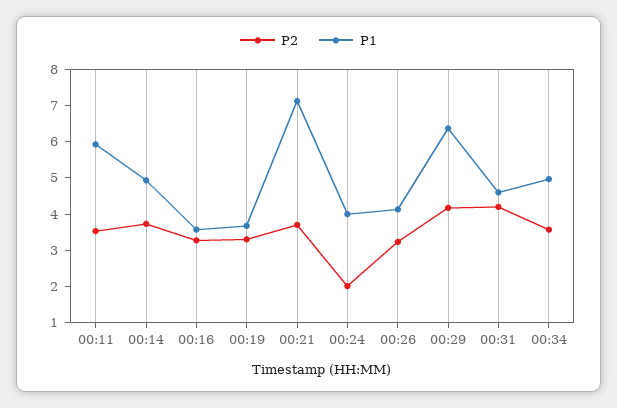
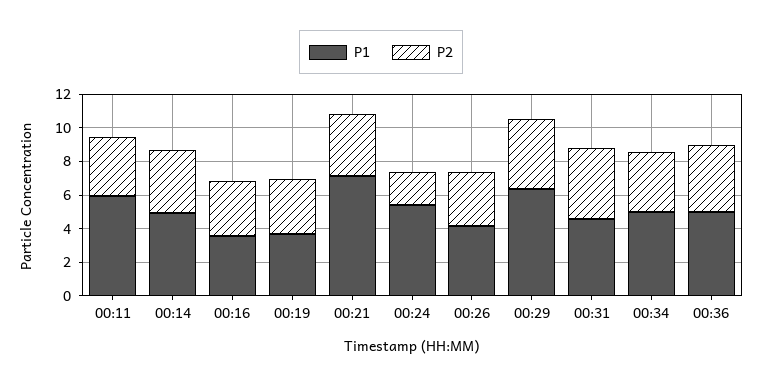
P1, 00:24: 4 -> 5.5
P1, 00:36: none -> 5
P2, 00:36: none -> 4

